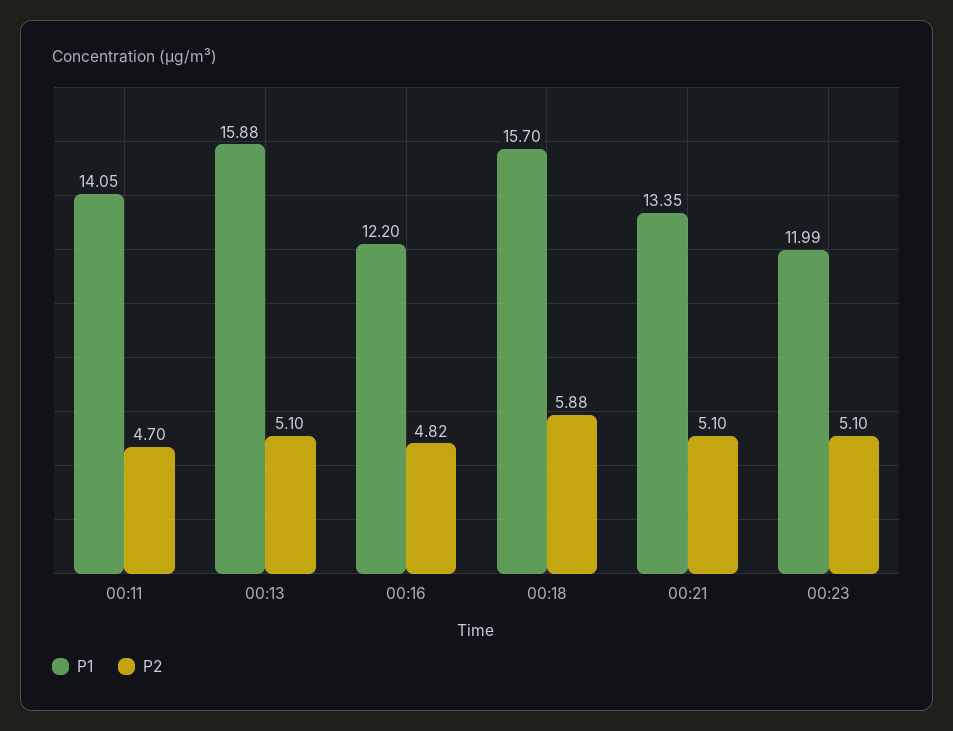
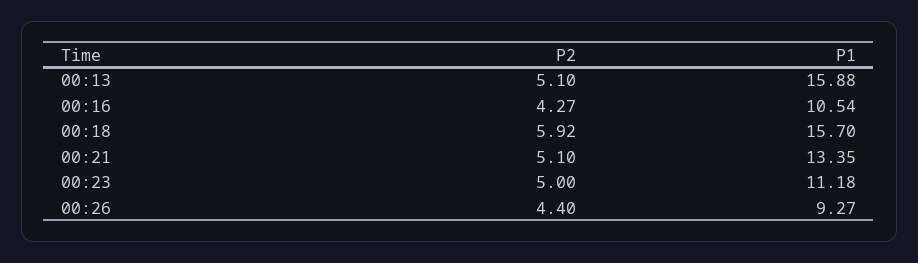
P1, 00:11: 14.05 -> none
P2, 00:11: 4.7 -> none
P1, 00:16: 12.2 -> 10.54
P2, 00:16: 4.82 -> 4.27
P2, 00:18: 5.88 -> 5.92
P1, 00:23: 11.99 -> 11.18
P2, 00:23: 5.1 -> 5
P2, 00:26: none -> 4.4
P1, 00:26: none -> 9.27

